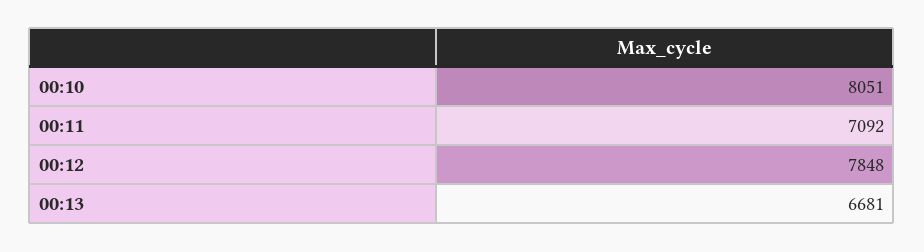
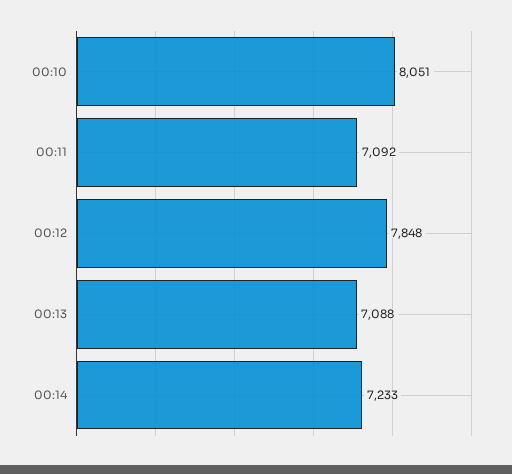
00:13: 6681 -> 7088
00:14: none -> 7233

